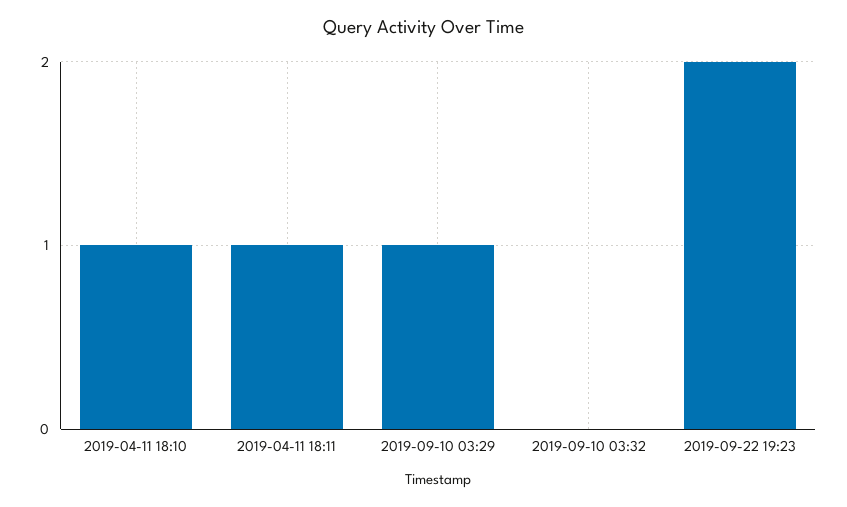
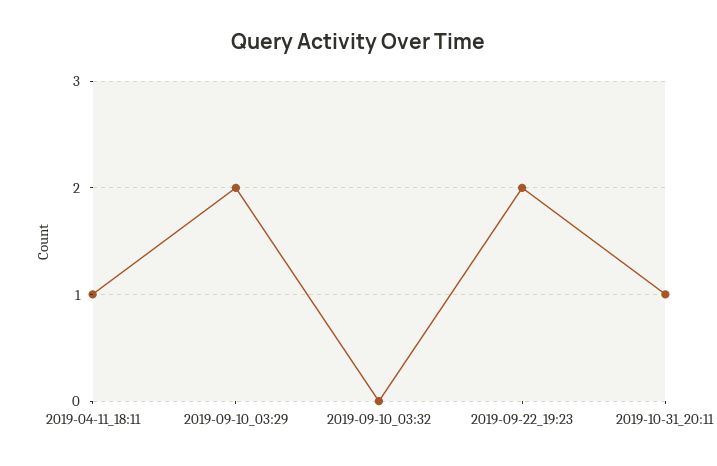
2019-04-11 18:10: 1 -> none
2019-09-10 03:29: 1 -> 2
2019-10-31_20:11: none -> 1

